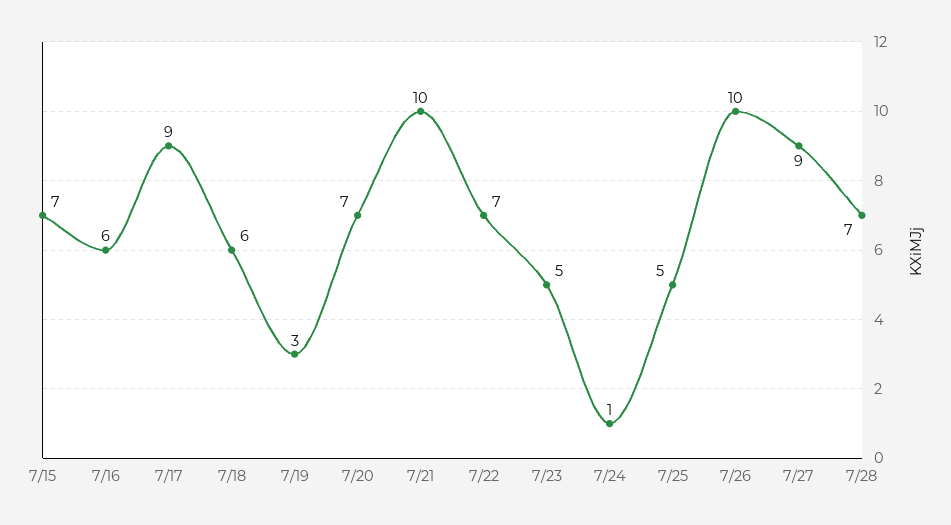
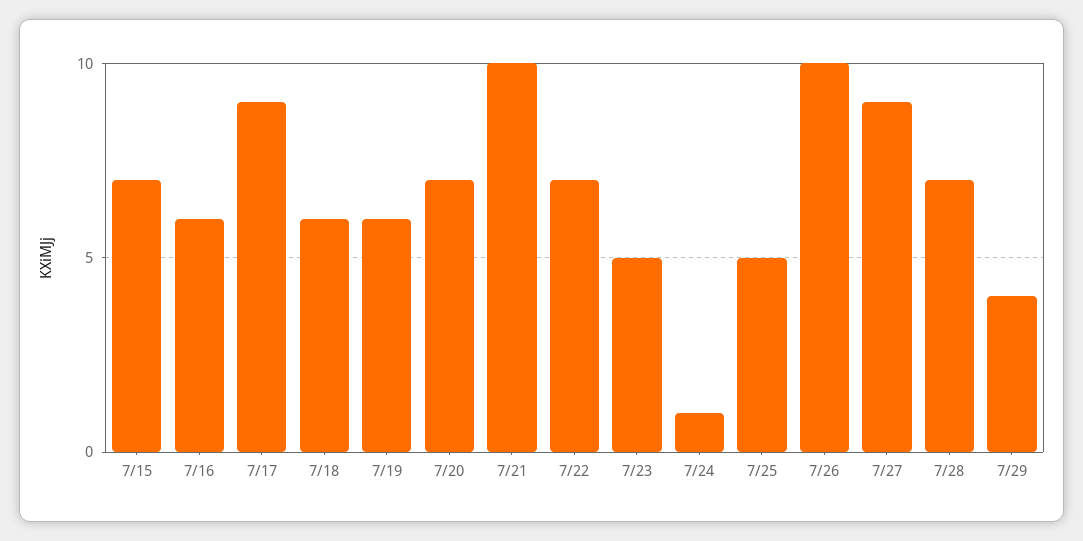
7/19: 3 -> 6
7/29: none -> 4

